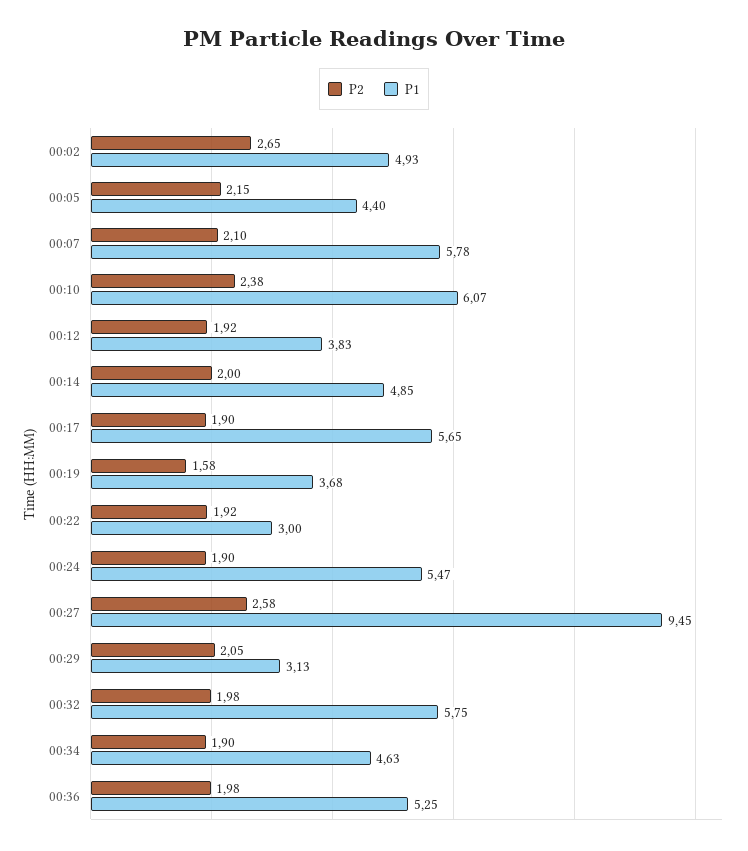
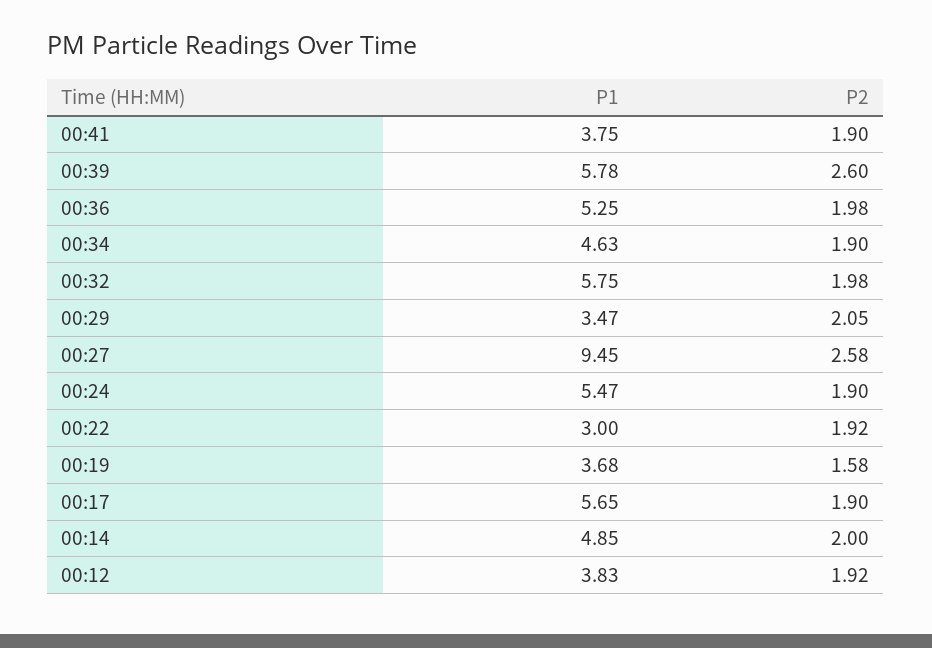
P2, 00:02: 2.65 -> none
P1, 00:02: 4.93 -> none
P2, 00:05: 2.15 -> none
P1, 00:05: 4.4 -> none
P2, 00:07: 2.1 -> none
P1, 00:07: 5.78 -> none
P2, 00:10: 2.38 -> none
P1, 00:10: 6.07 -> none
P1, 00:29: 3.13 -> 3.47
P1, 00:41: none -> 3.75
P2, 00:41: none -> 1.9
P1, 00:39: none -> 5.78
P2, 00:39: none -> 2.6

